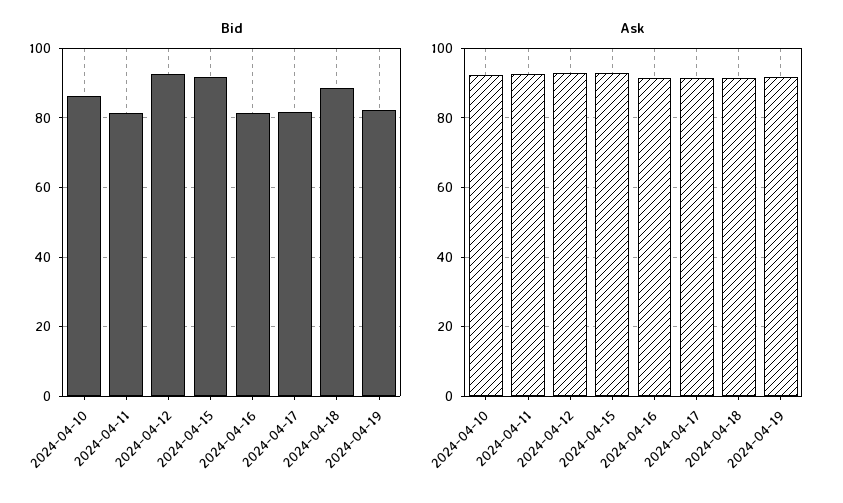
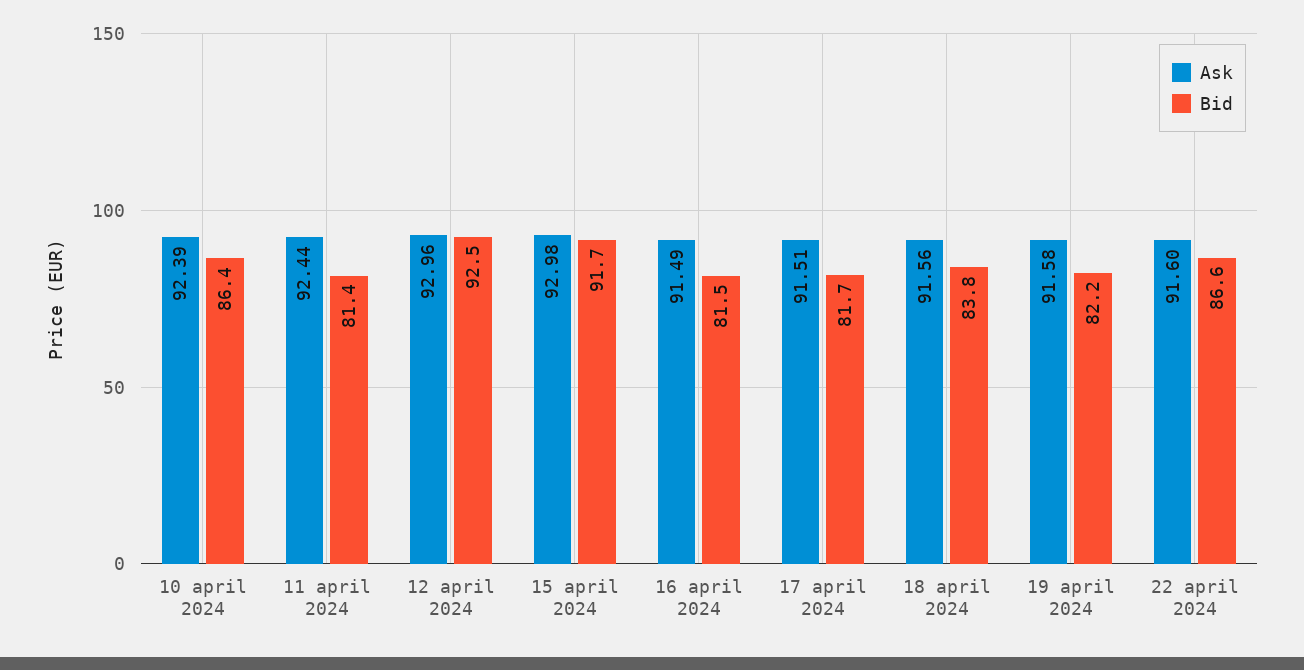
Bid, 2024-04-18: 88 -> 83.8
Ask, 22 april 2024: none -> 91.6
Bid, 22 april 2024: none -> 86.6

